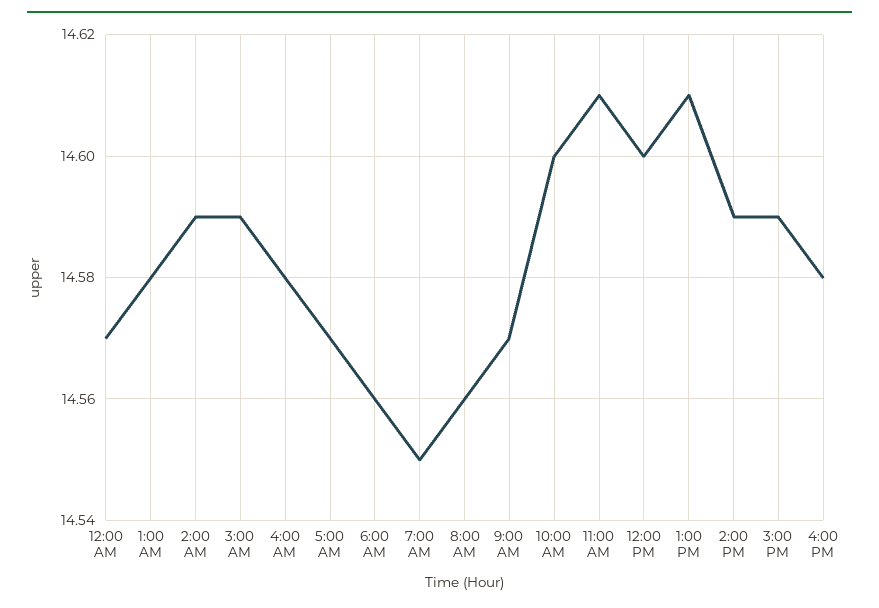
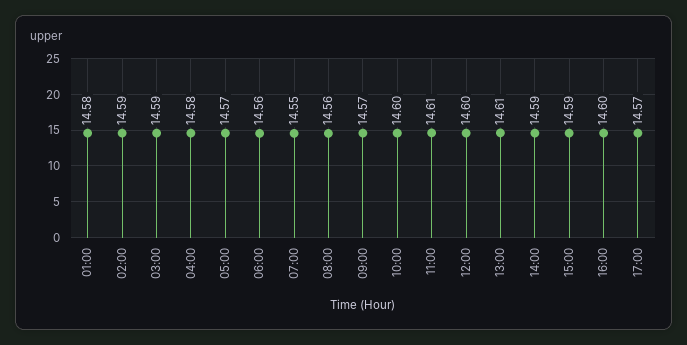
12:00 AM: 14.57 -> none
4:00 PM: 14.58 -> 14.6
17:00: none -> 14.57

